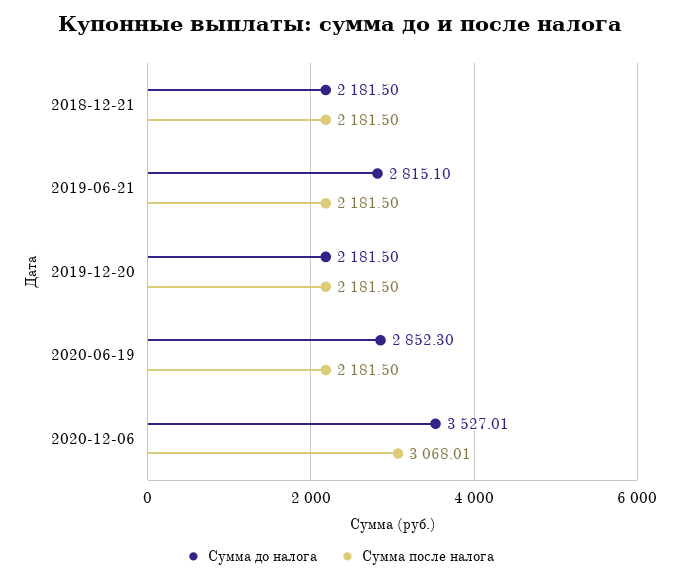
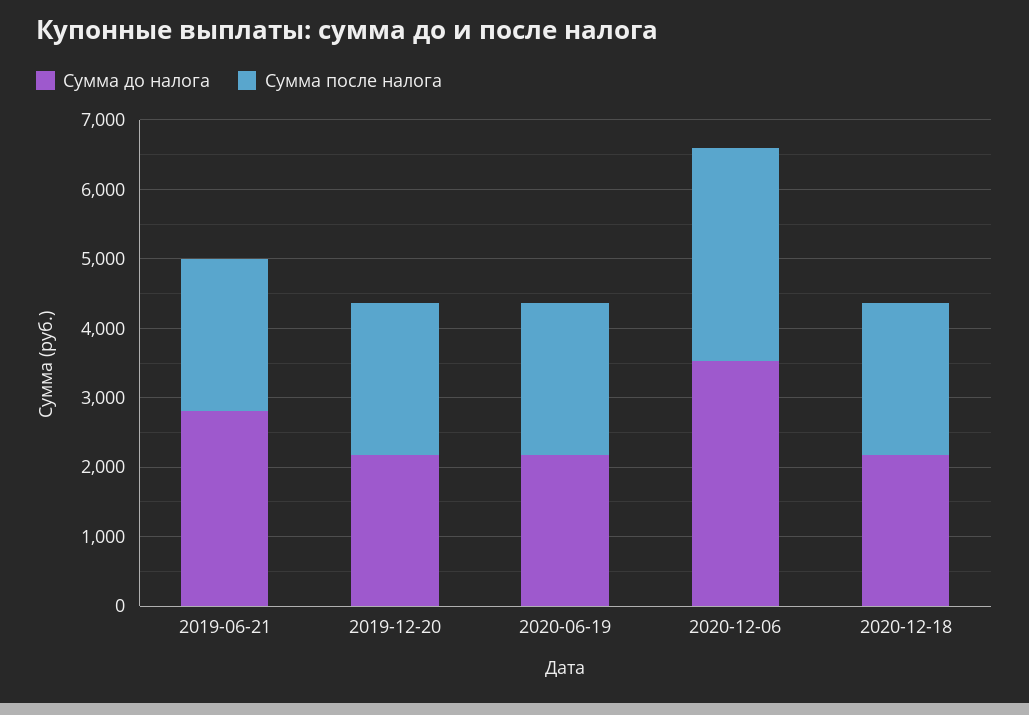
Сумма до налога, 2018-12-21: 2181.5 -> none
Сумма после налога, 2018-12-21: 2181.5 -> none
Сумма до налога, 2020-06-19: 2852.3 -> 2200
Сумма до налога, 2020-12-18: none -> 2200
Сумма после налога, 2020-12-18: none -> 2200

